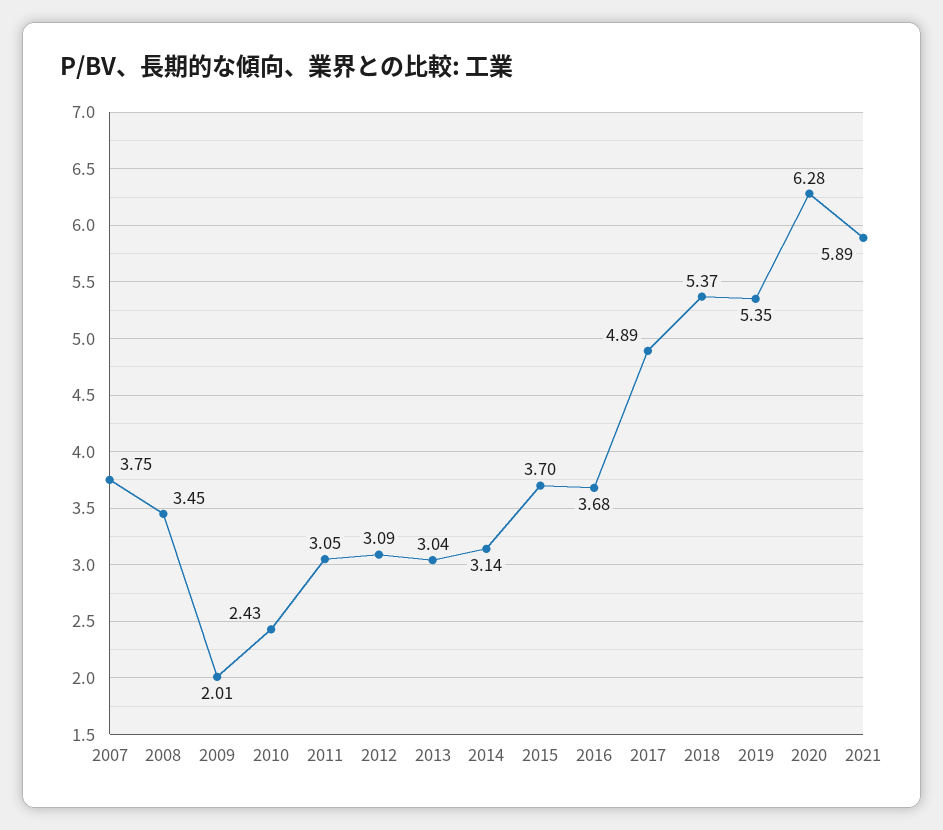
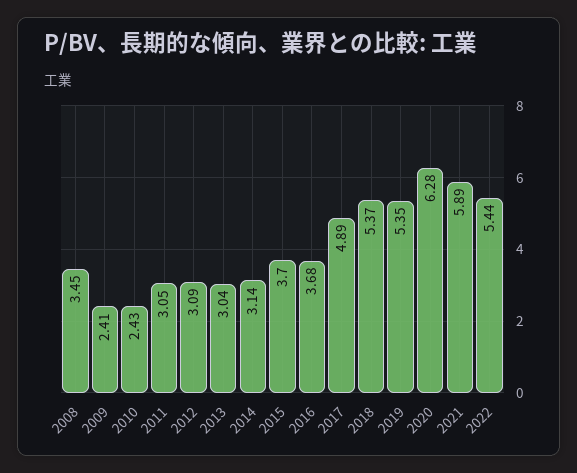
2007: 3.75 -> none
2009: 2.01 -> 2.41
2022: none -> 5.44

